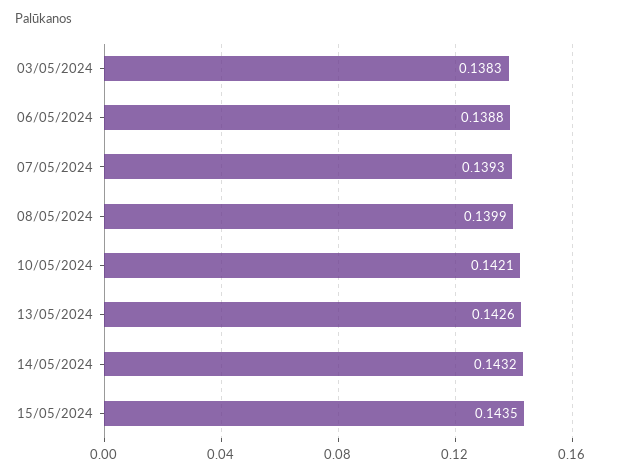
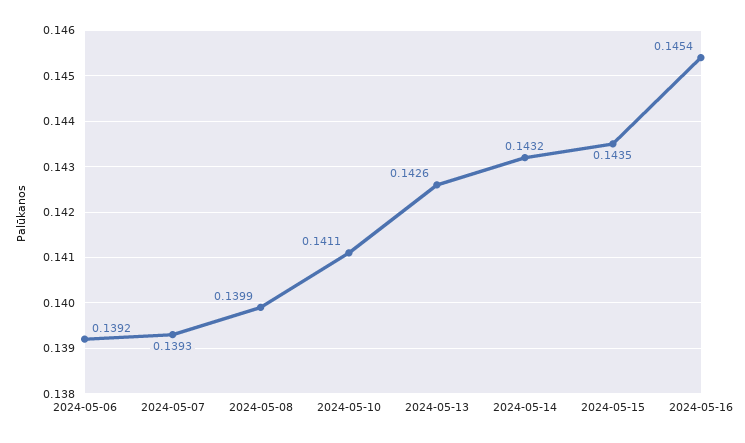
03/05/2024: 0.1383 -> none
06/05/2024: 0.1388 -> 0.1392
10/05/2024: 0.1421 -> 0.1411
2024-05-16: none -> 0.1454

